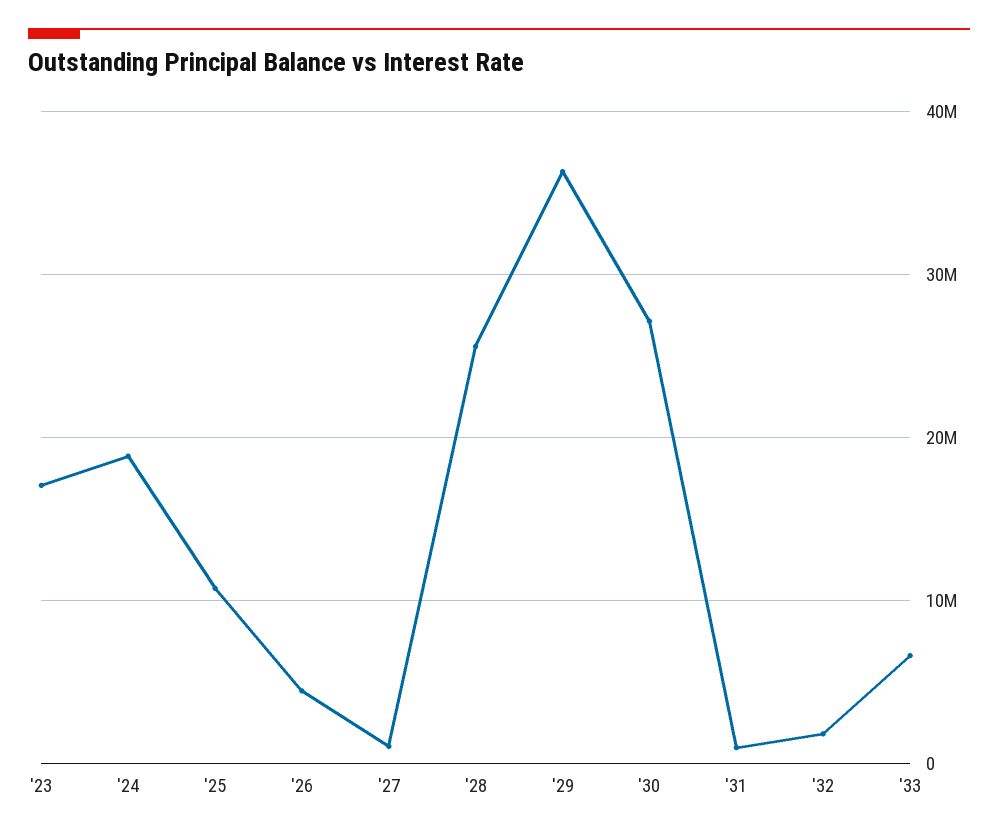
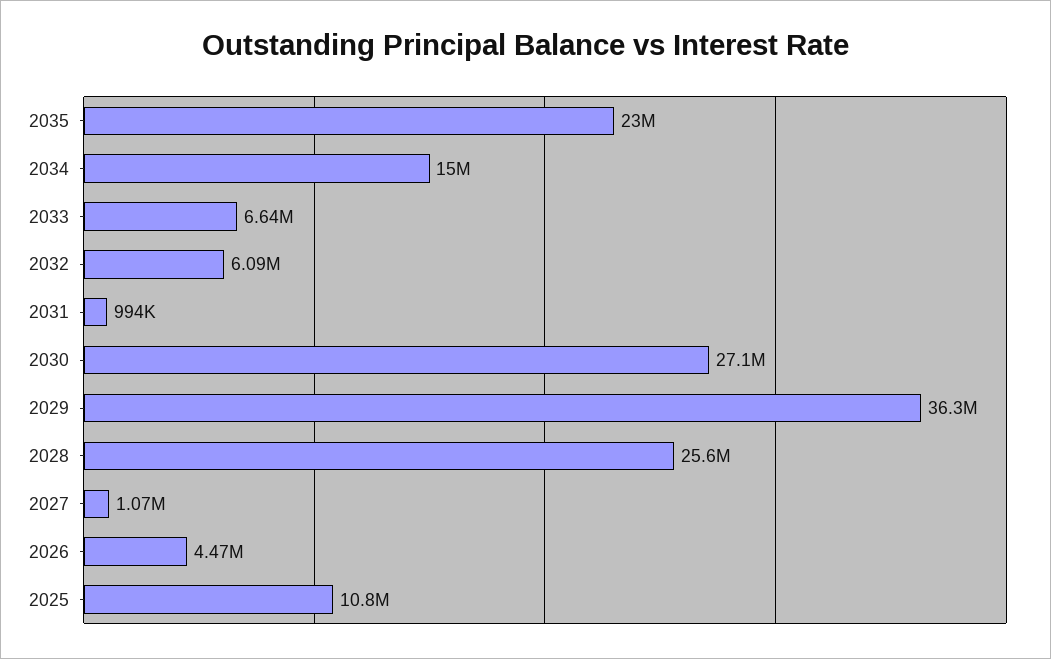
'23: 17000000 -> none
'24: 19000000 -> none
'32: 2000000 -> 6090000
2035: none -> 23000000
2034: none -> 15000000

